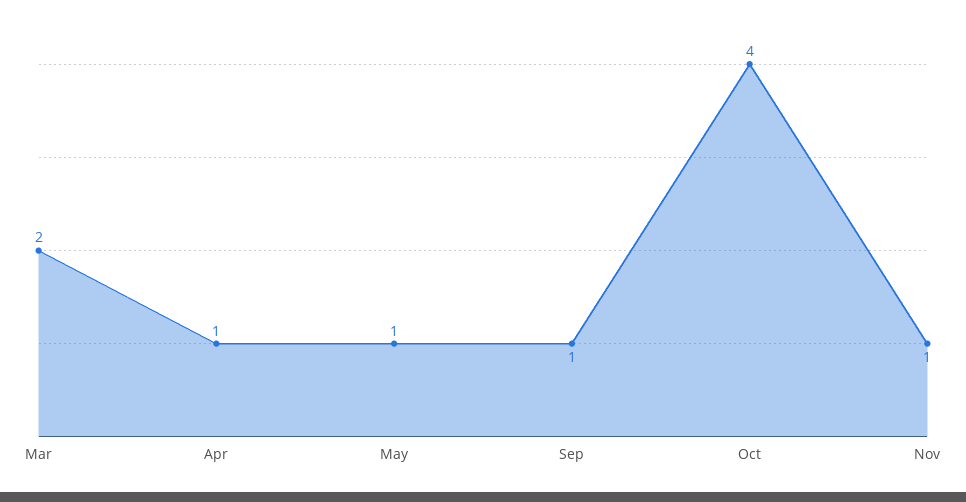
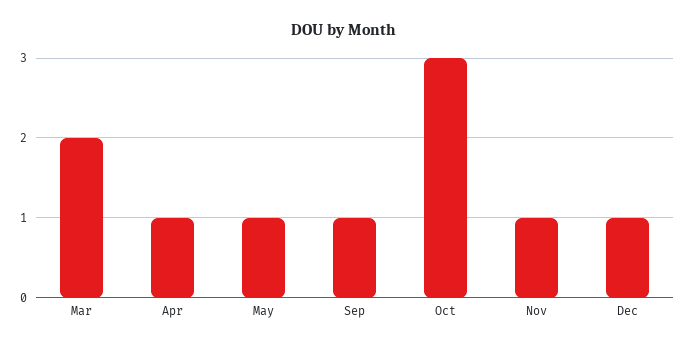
Oct: 4 -> 3
Dec: none -> 1

